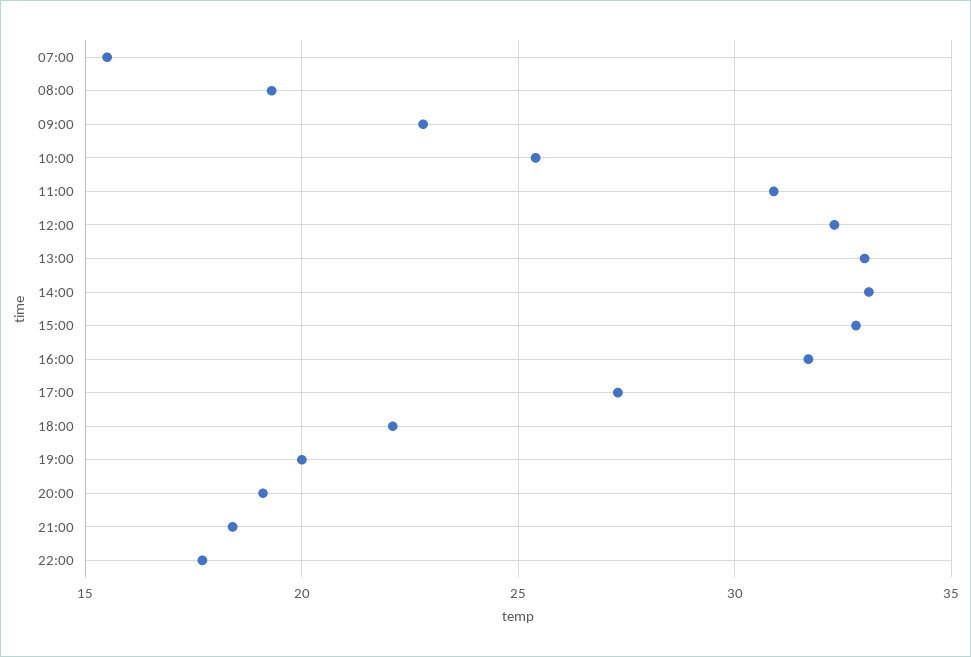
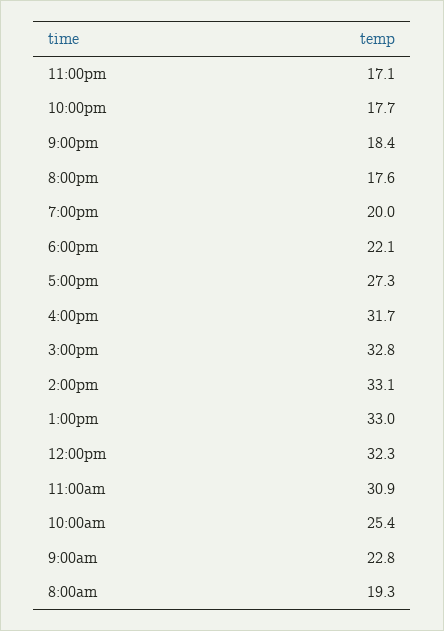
07:00: 15.5 -> none
20:00: 19 -> 17.6
11:00pm: none -> 17.1

